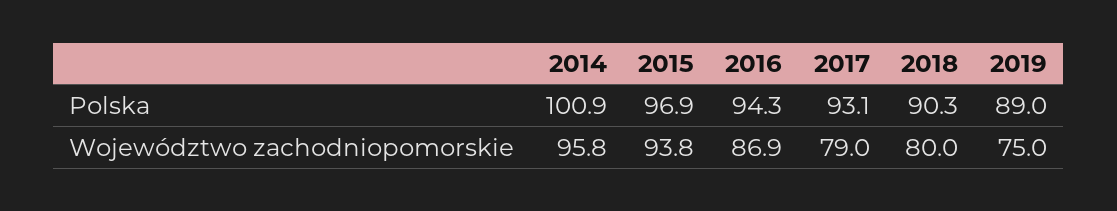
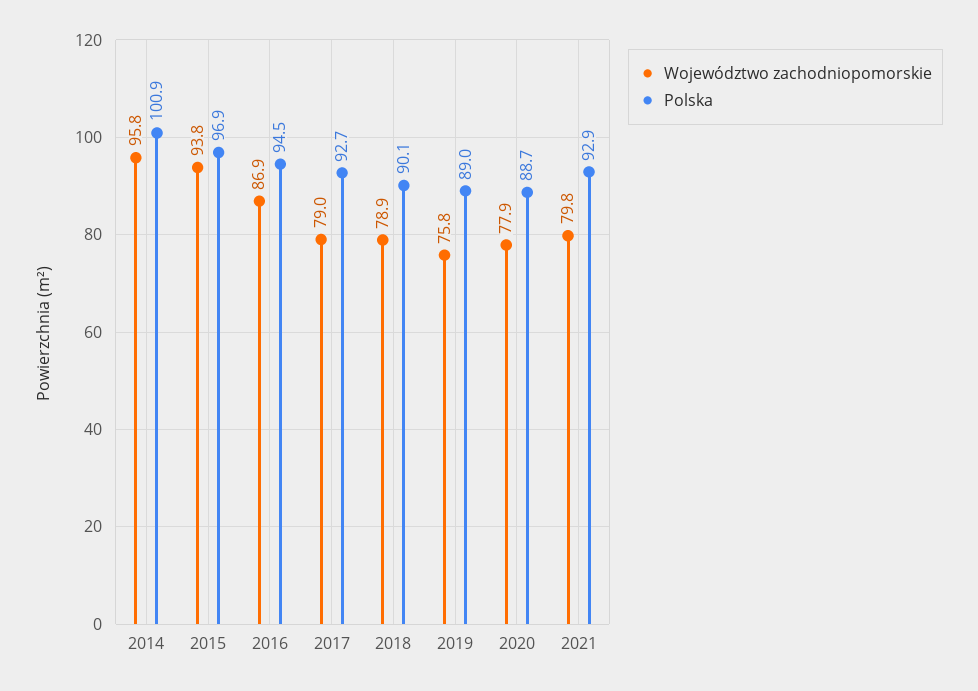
Polska, 2016: 94.3 -> 94.5
Polska, 2017: 93.1 -> 92.7
Polska, 2018: 90.3 -> 90.1
Województwo zachodniopomorskie, 2018: 80 -> 78.9
Województwo zachodniopomorskie, 2019: 75 -> 75.8
Województwo zachodniopomorskie, 2020: none -> 77.9
Polska, 2020: none -> 88.7
Województwo zachodniopomorskie, 2021: none -> 79.8
Polska, 2021: none -> 92.9

